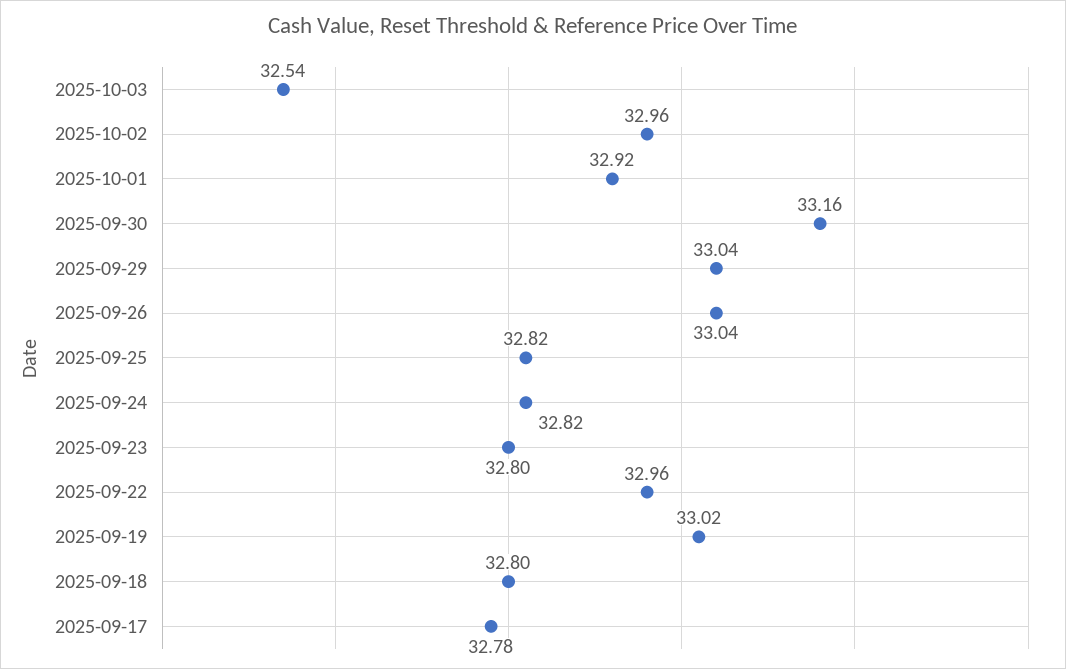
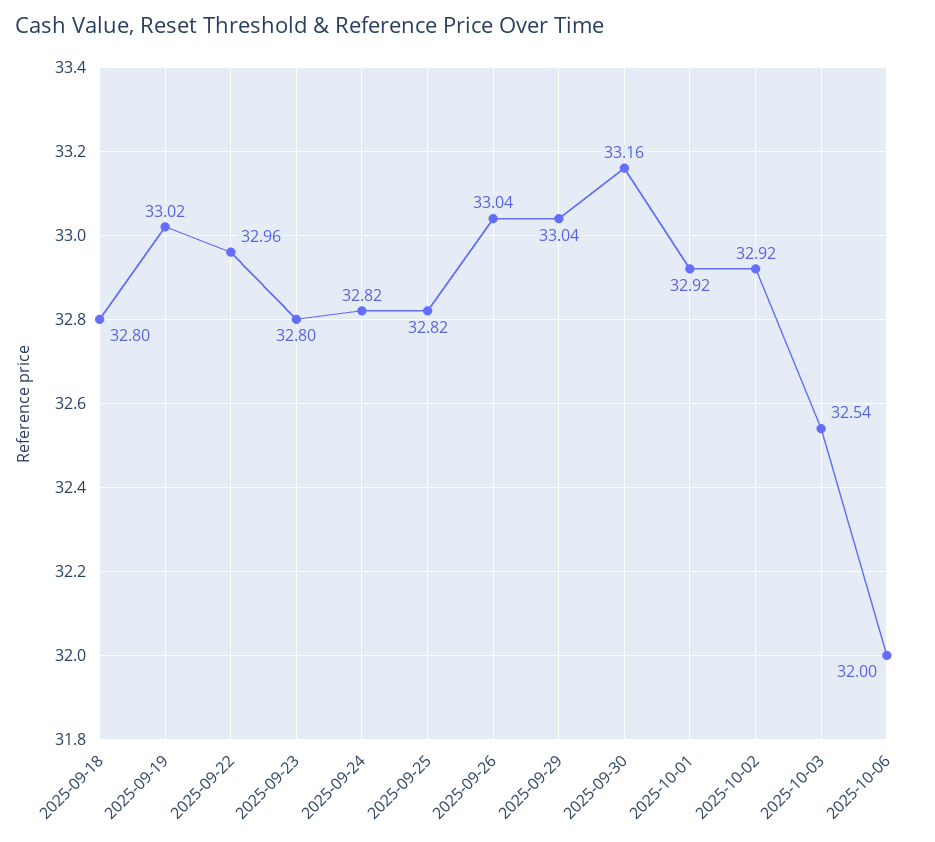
2025-10-02: 32.96 -> 32.92
2025-09-17: 32.78 -> none
2025-10-06: none -> 32

